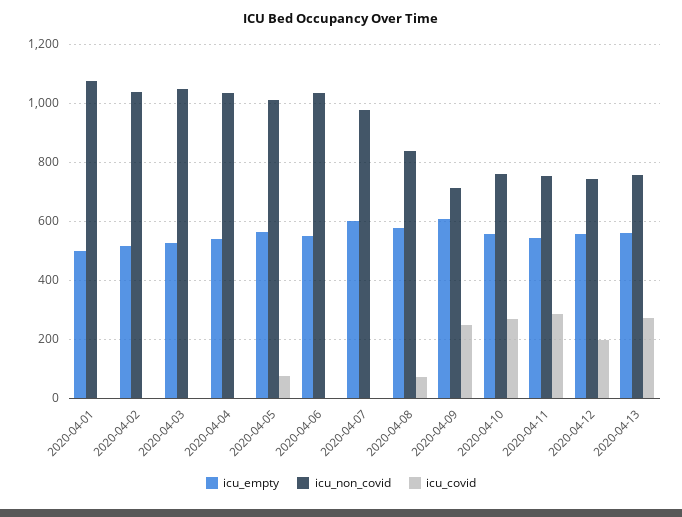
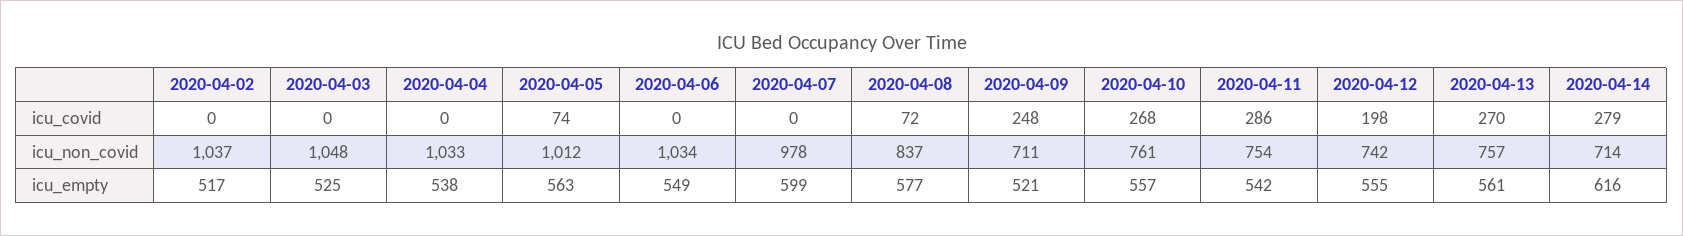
icu_empty, 2020-04-01: 500 -> none
icu_non_covid, 2020-04-01: 1075 -> none
icu_covid, 2020-04-01: 0 -> none
icu_empty, 2020-04-09: 600 -> 521
icu_covid, 2020-04-14: none -> 279
icu_non_covid, 2020-04-14: none -> 714
icu_empty, 2020-04-14: none -> 616

